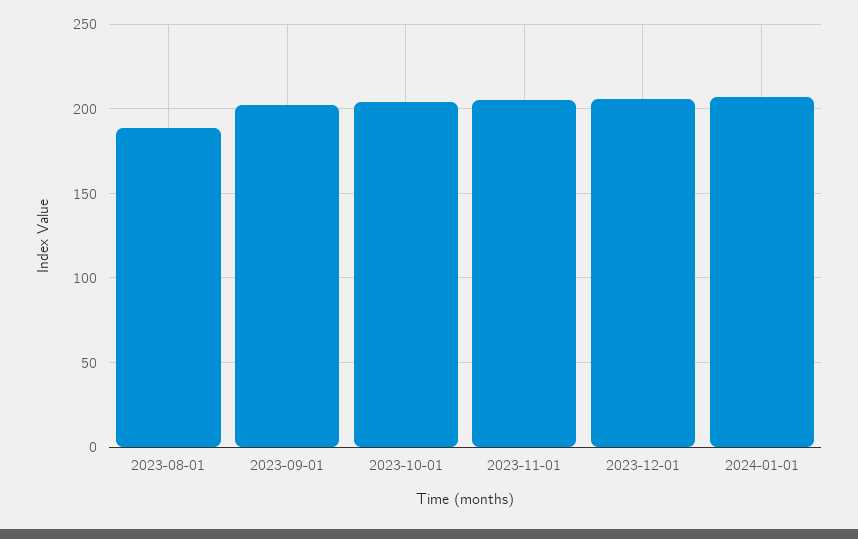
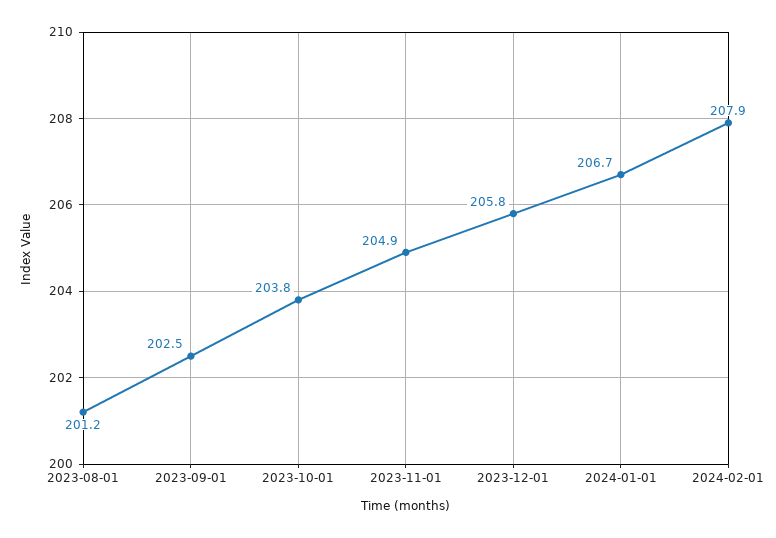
2023-08-01: 190 -> 201.2
2024-02-01: none -> 207.9

